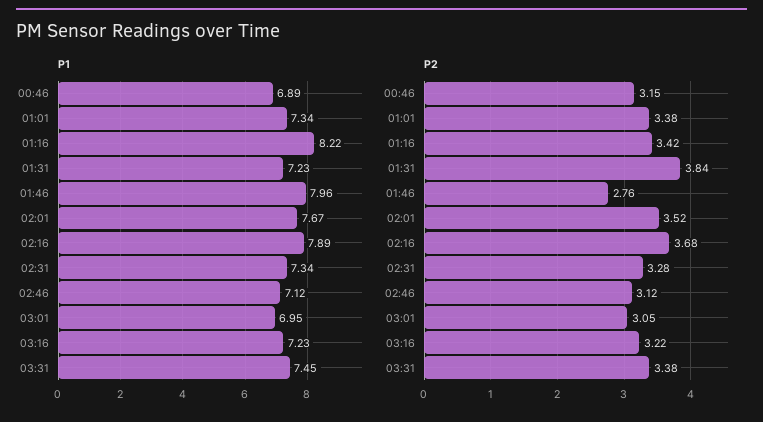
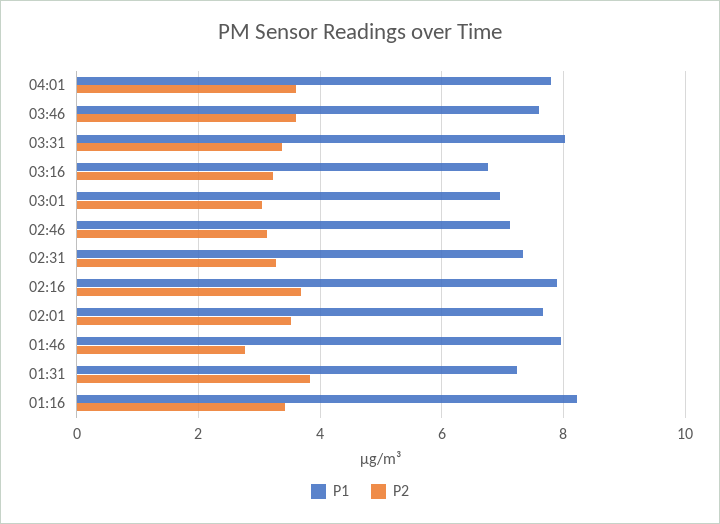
P1, 00:46: 6.89 -> none
P1, 01:01: 7.34 -> none
P1, 03:16: 7.23 -> 6.8
P1, 03:31: 7.45 -> 8
P2, 00:46: 3.15 -> none
P2, 01:01: 3.38 -> none
P1, 04:01: none -> 7.8
P2, 04:01: none -> 3.6
P1, 03:46: none -> 7.6
P2, 03:46: none -> 3.6

